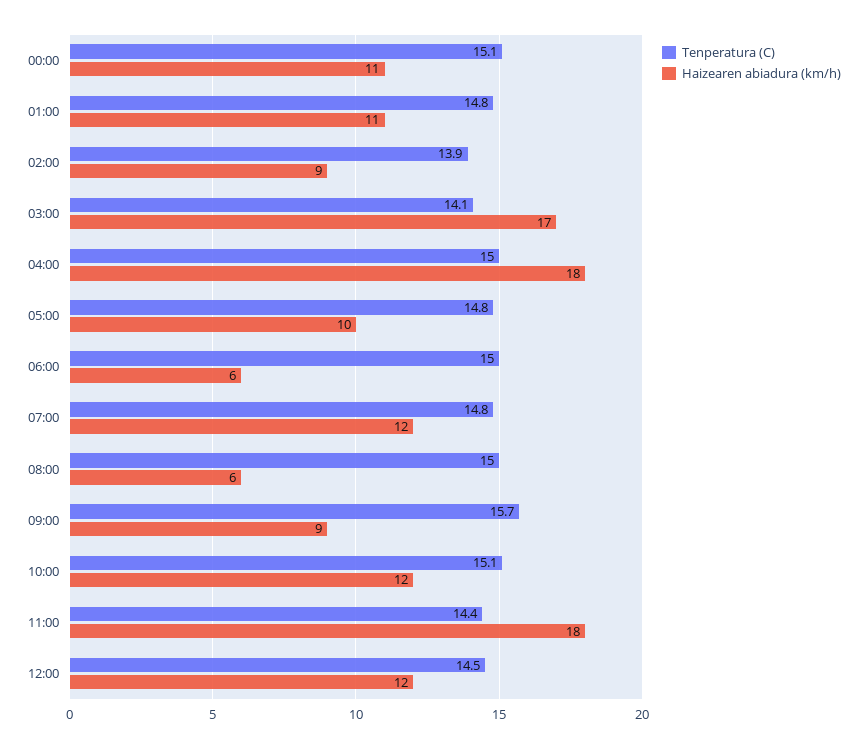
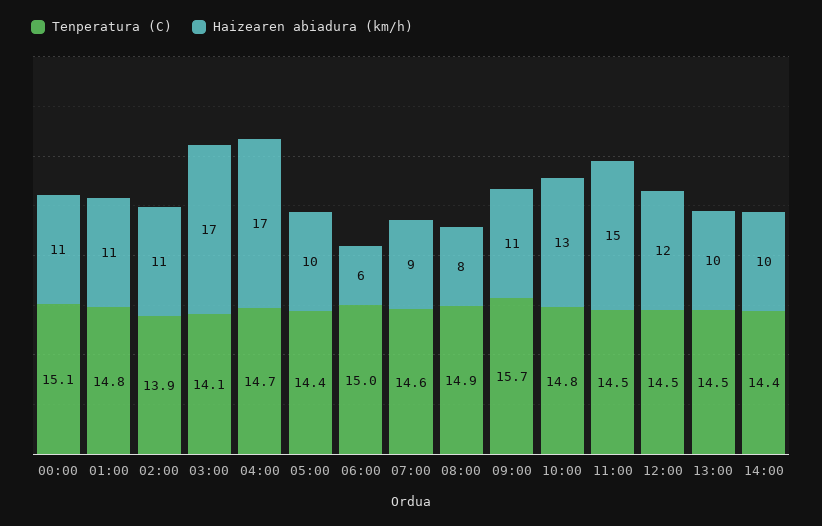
Haizearen abiadura (km/h), 02:00: 9 -> 11
Tenperatura (C), 04:00: 15 -> 14.7
Haizearen abiadura (km/h), 04:00: 18 -> 17
Tenperatura (C), 05:00: 14.8 -> 14.4
Tenperatura (C), 07:00: 14.8 -> 14.6
Haizearen abiadura (km/h), 07:00: 12 -> 9
Tenperatura (C), 08:00: 15 -> 14.9
Haizearen abiadura (km/h), 08:00: 6 -> 8
Haizearen abiadura (km/h), 09:00: 9 -> 11
Tenperatura (C), 10:00: 15.1 -> 14.8
Haizearen abiadura (km/h), 10:00: 12 -> 13
Tenperatura (C), 11:00: 14.4 -> 14.5
Haizearen abiadura (km/h), 11:00: 18 -> 15
Tenperatura (C), 13:00: none -> 14.5
Haizearen abiadura (km/h), 13:00: none -> 10
Tenperatura (C), 14:00: none -> 14.4
Haizearen abiadura (km/h), 14:00: none -> 10

